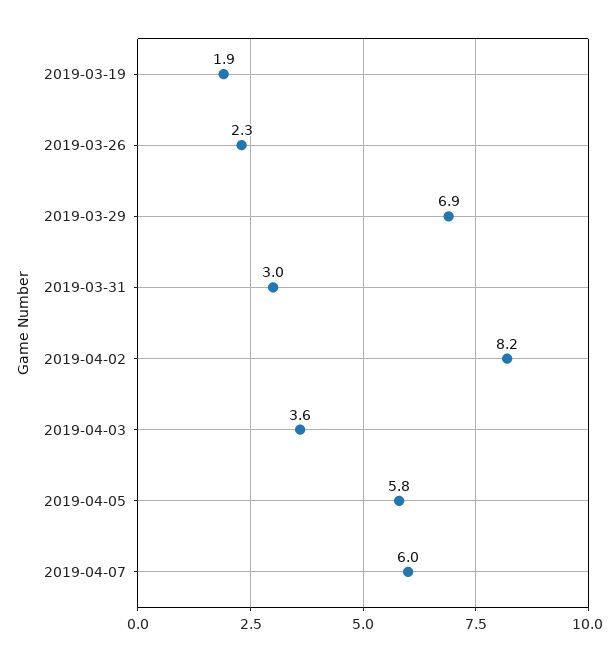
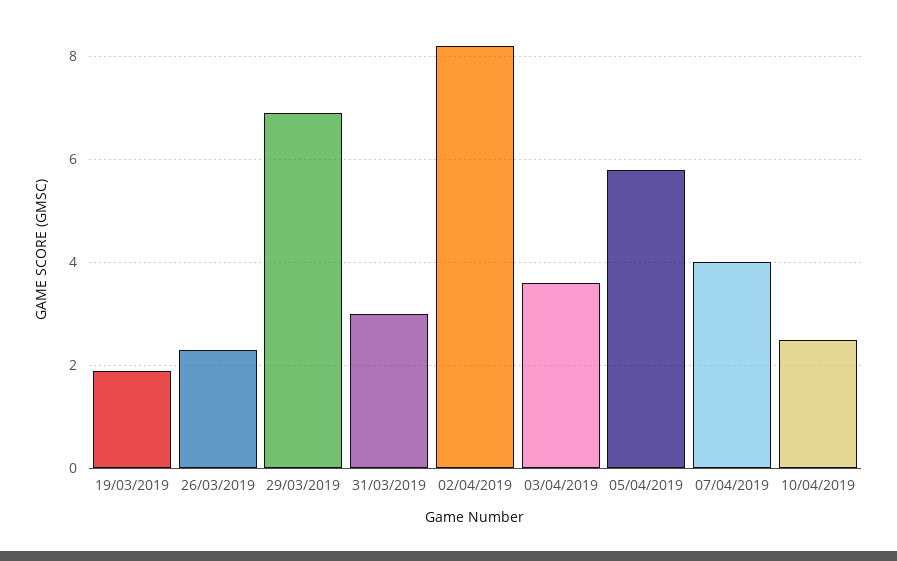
2019-04-07: 6 -> 4
10/04/2019: none -> 2.5

